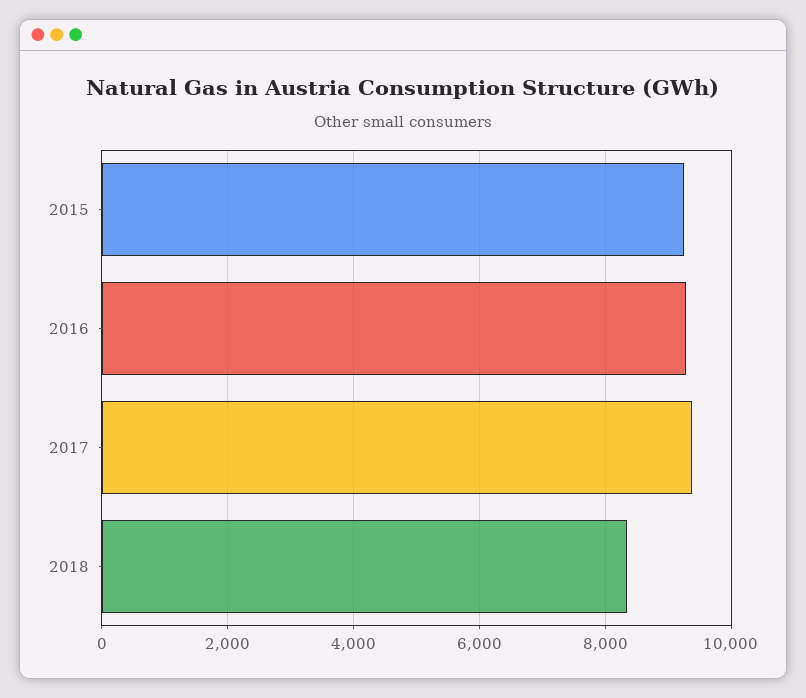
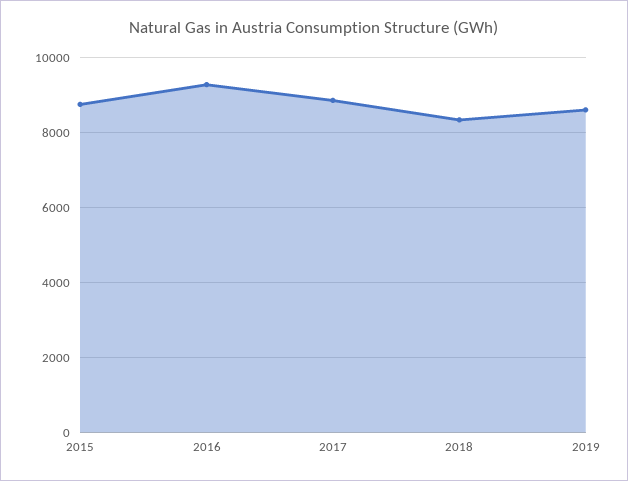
2015: 9200 -> 8800
2017: 9400 -> 8800
2019: none -> 8600

